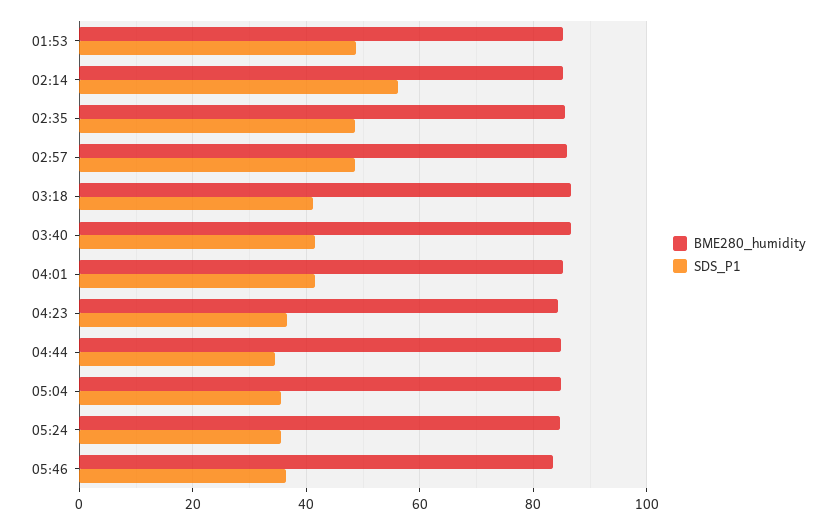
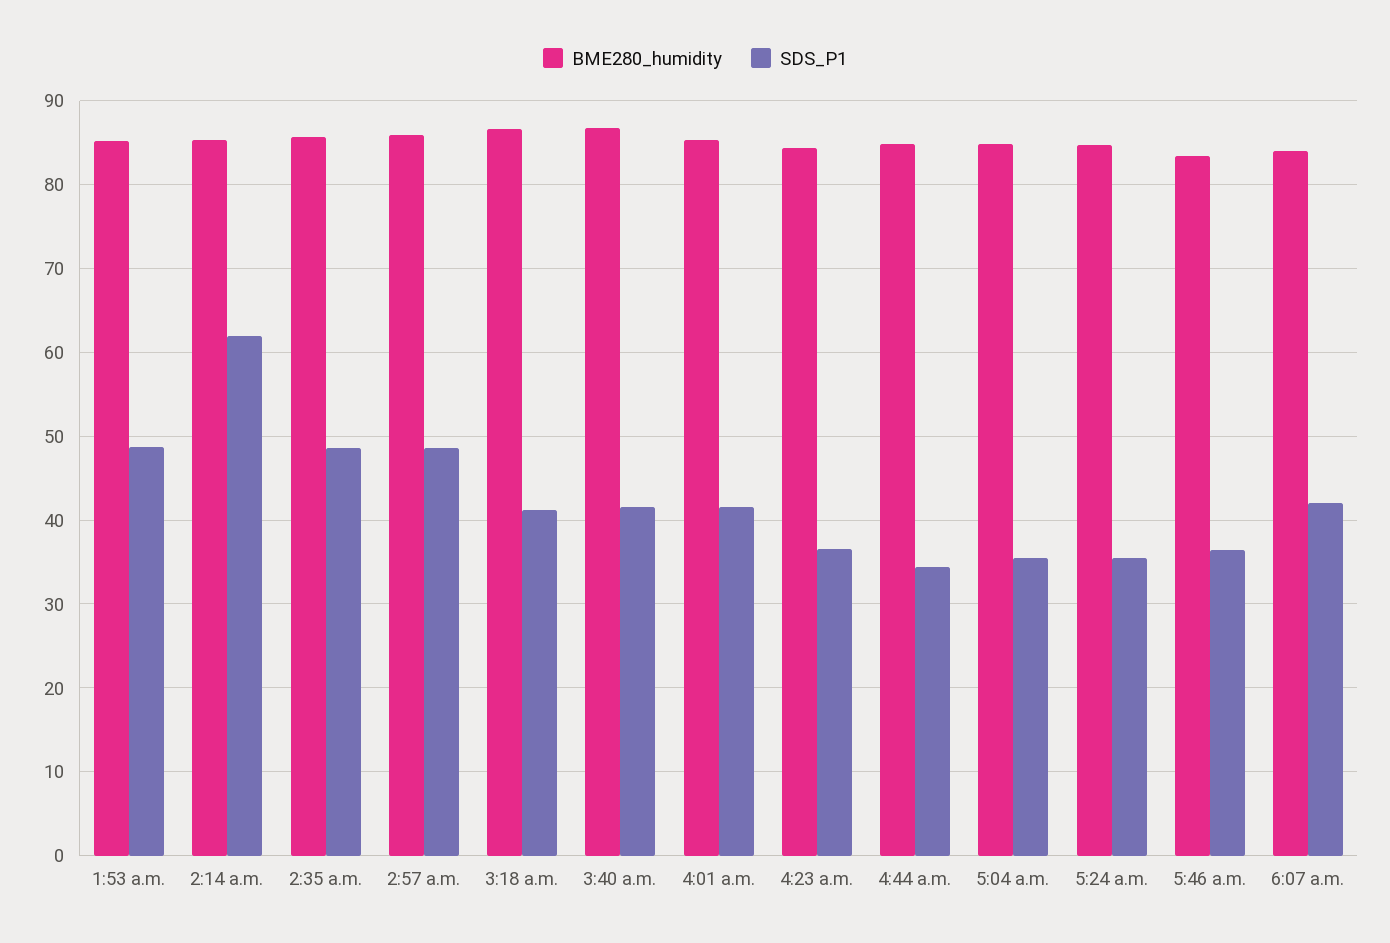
SDS_P1, 02:14: 56 -> 62
BME280_humidity, 6:07 a.m.: none -> 84
SDS_P1, 6:07 a.m.: none -> 42

